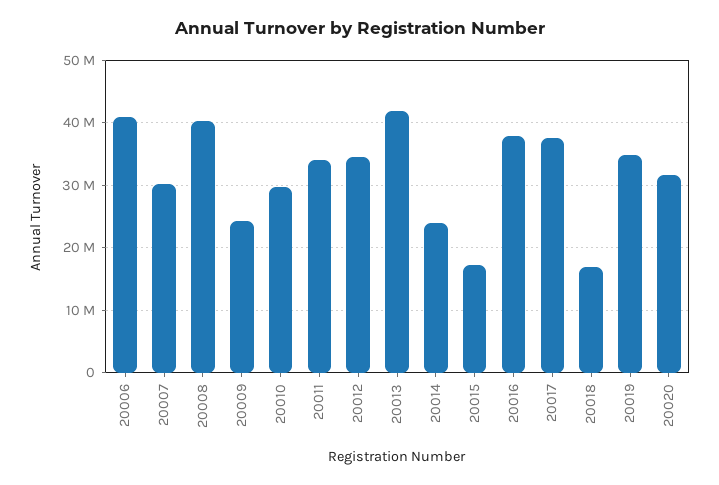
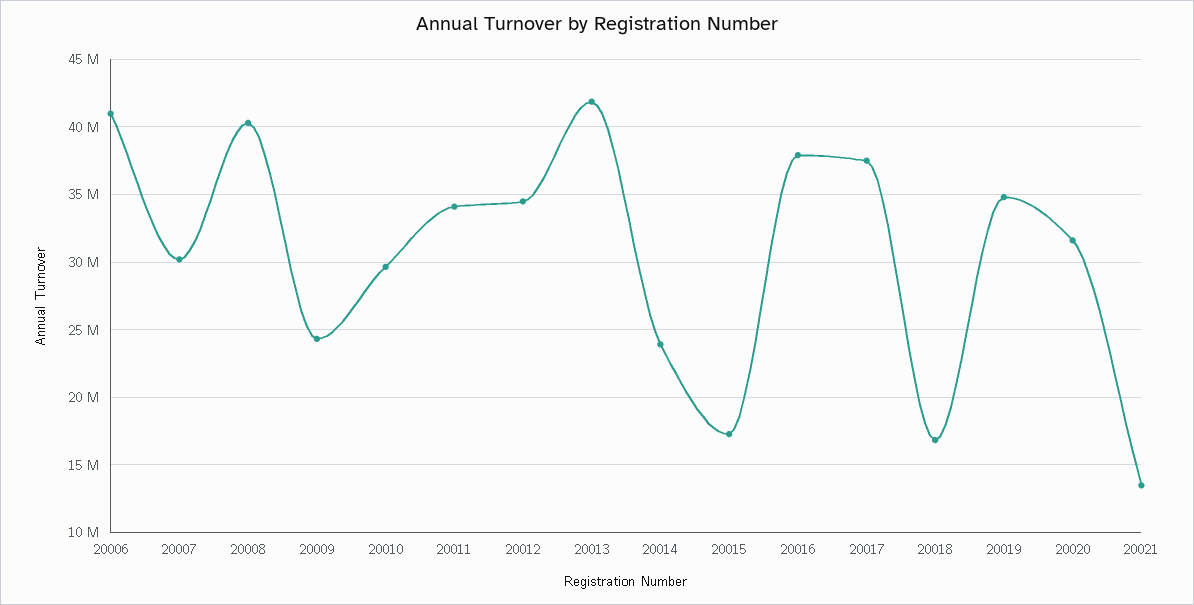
20021: none -> 13500000

